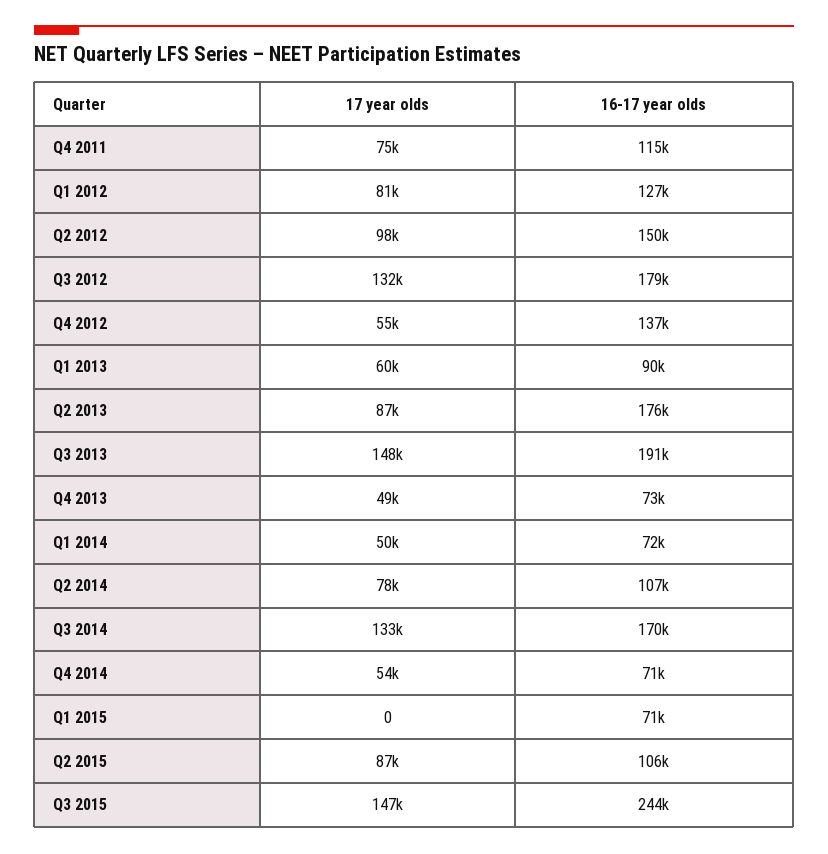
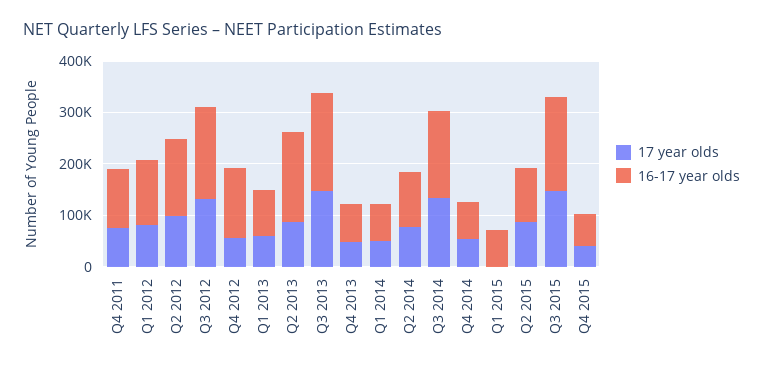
16-17 year olds, Q3 2015: 244000 -> 180000
17 year olds, Q4 2015: none -> 40000
16-17 year olds, Q4 2015: none -> 60000

